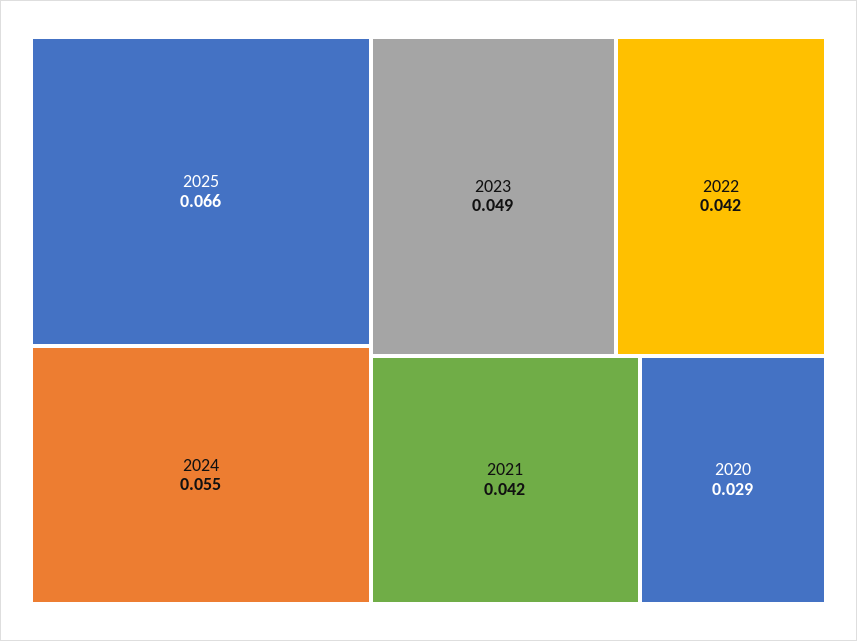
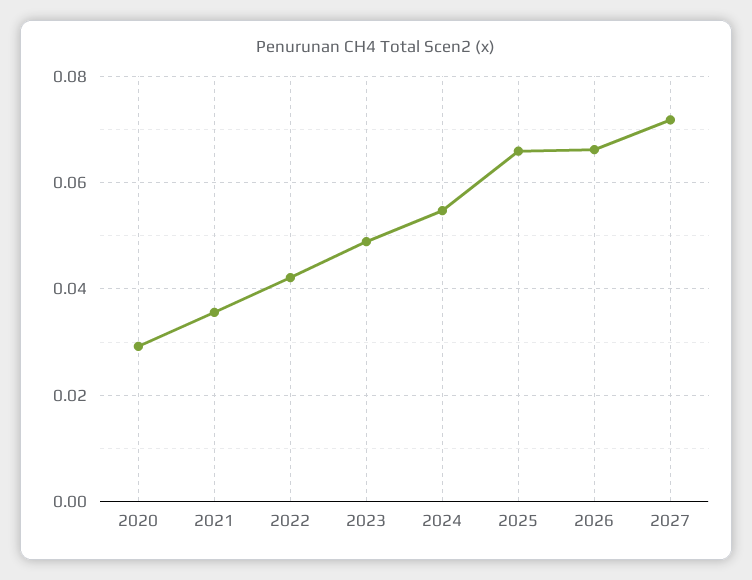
2021: 0.042 -> 0.036
2026: none -> 0.066
2027: none -> 0.072

